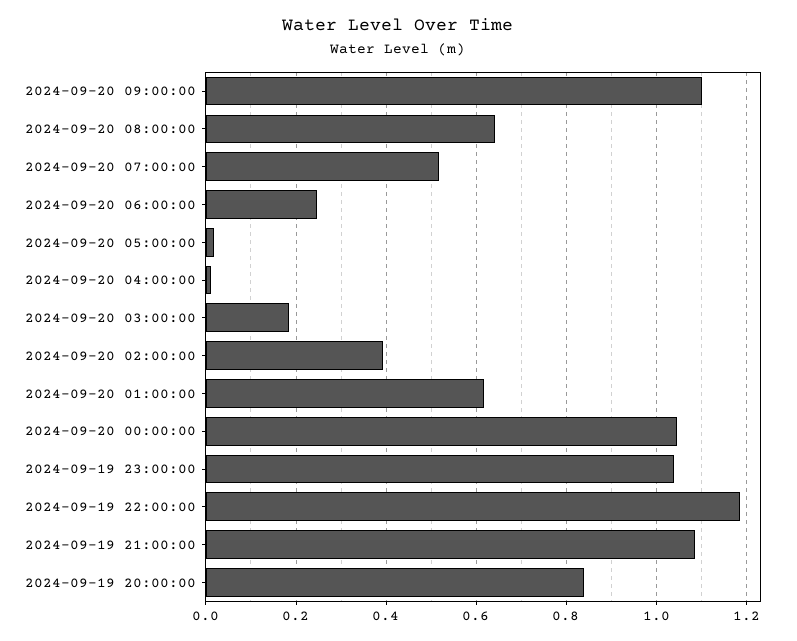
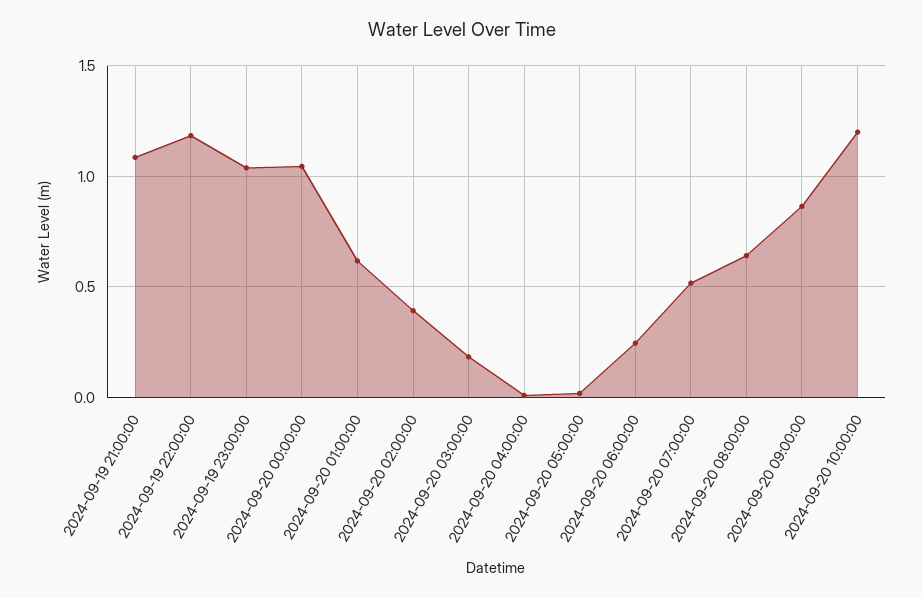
2024-09-20 09:00:00: 1.1 -> 0.85
2024-09-19 20:00:00: 0.84 -> none
2024-09-20 10:00:00: none -> 1.2

